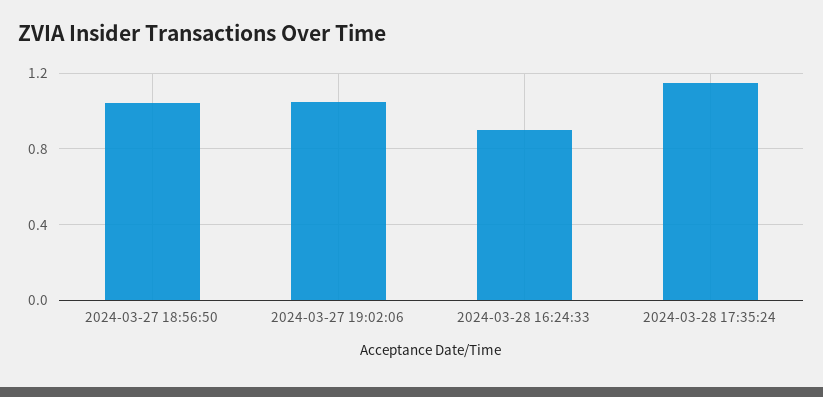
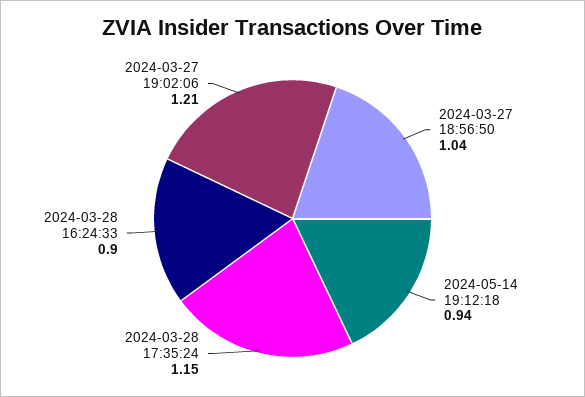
2024-03-27 19:02:06: 1.05 -> 1.21
2024-05-14 19:12:18: none -> 0.94

